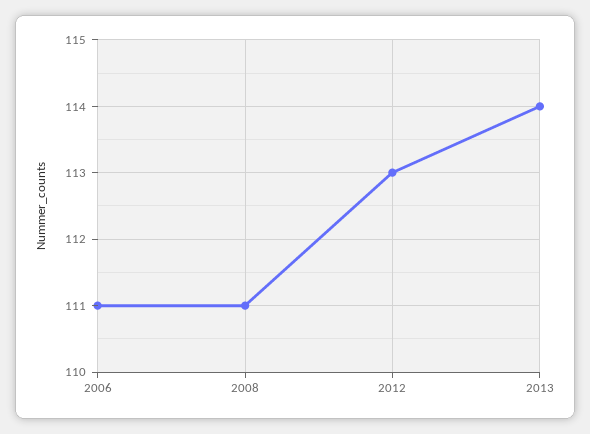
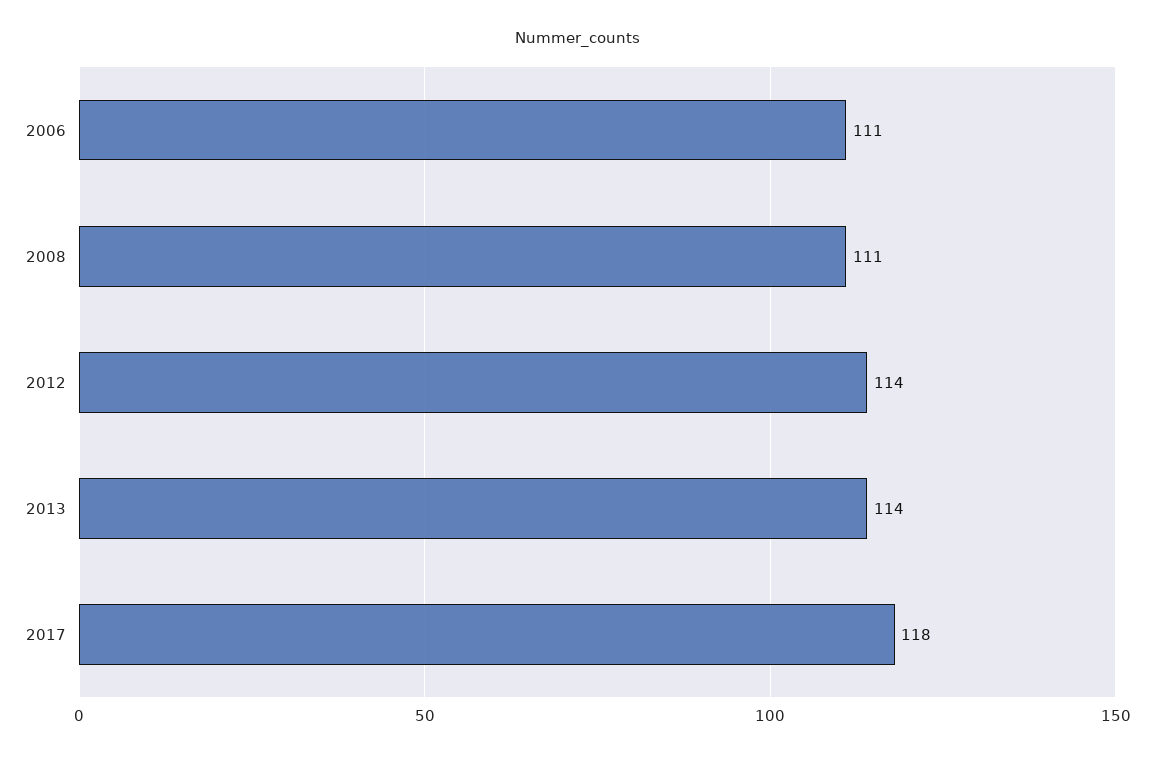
2012: 113 -> 114
2017: none -> 118

